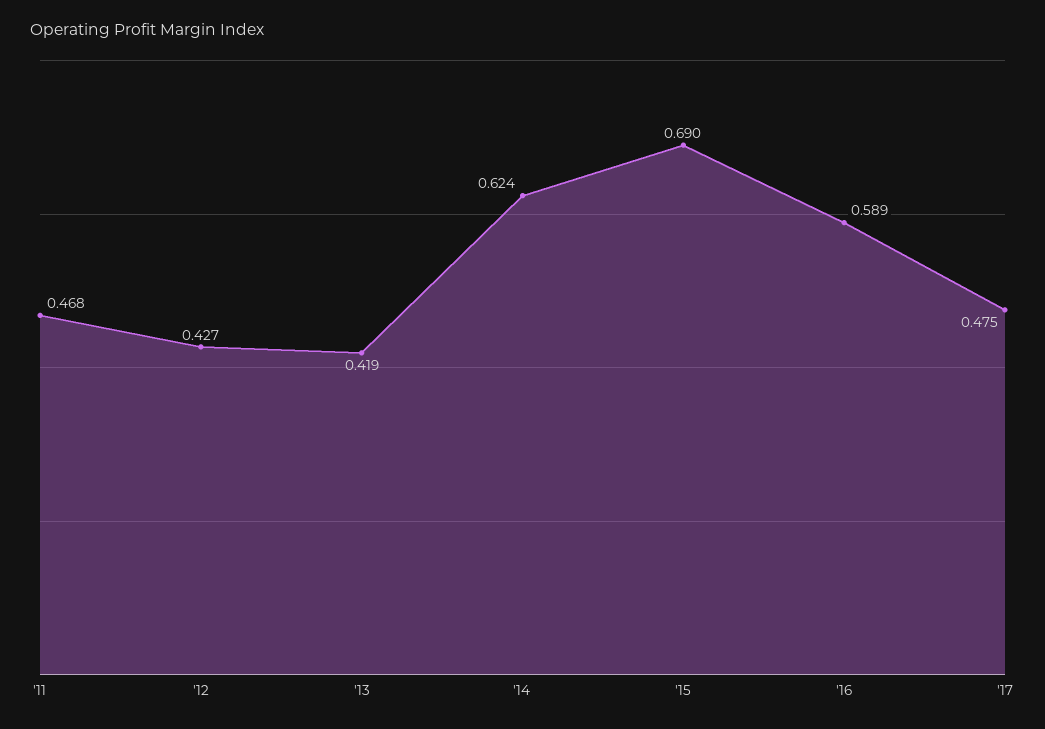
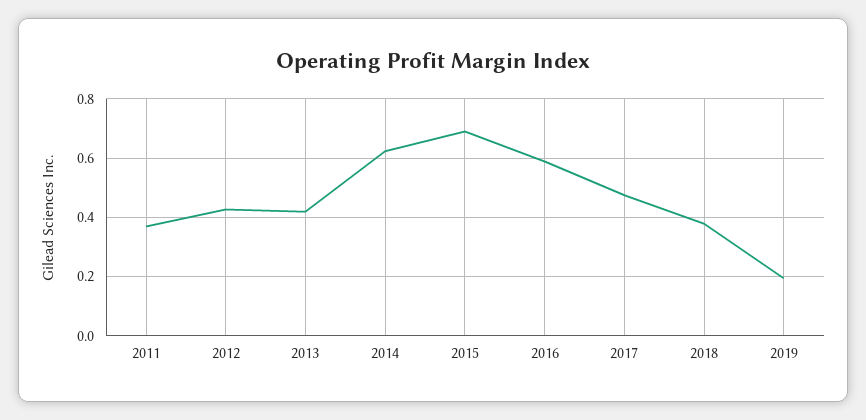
'11: 0.468 -> 0.375
2018: none -> 0.375
2019: none -> 0.2

